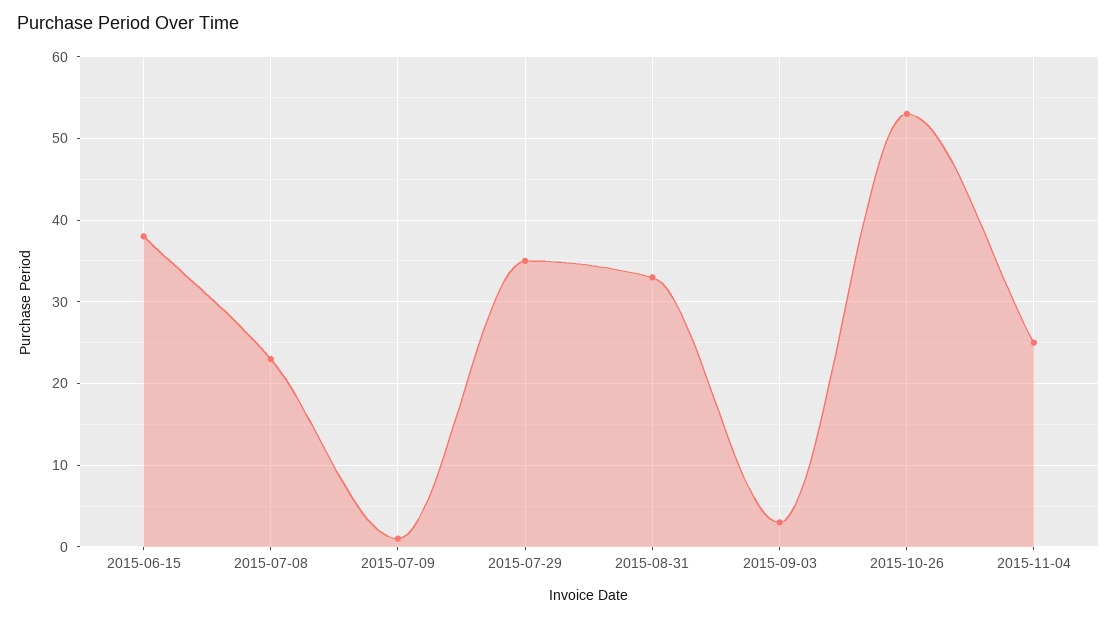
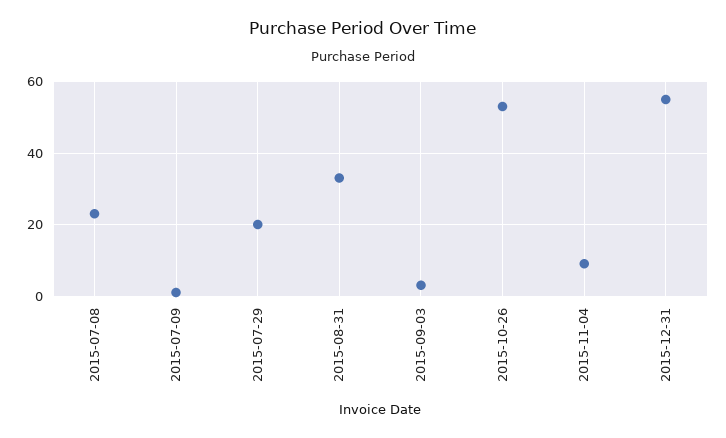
2015-06-15: 38 -> none
2015-07-29: 35 -> 20
2015-11-04: 25 -> 10
2015-12-31: none -> 55

